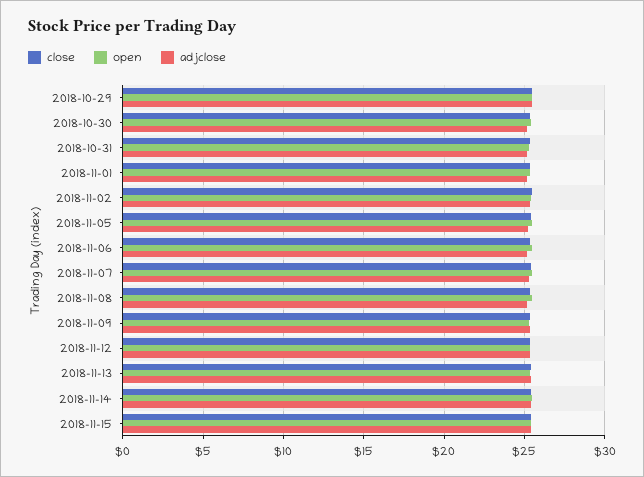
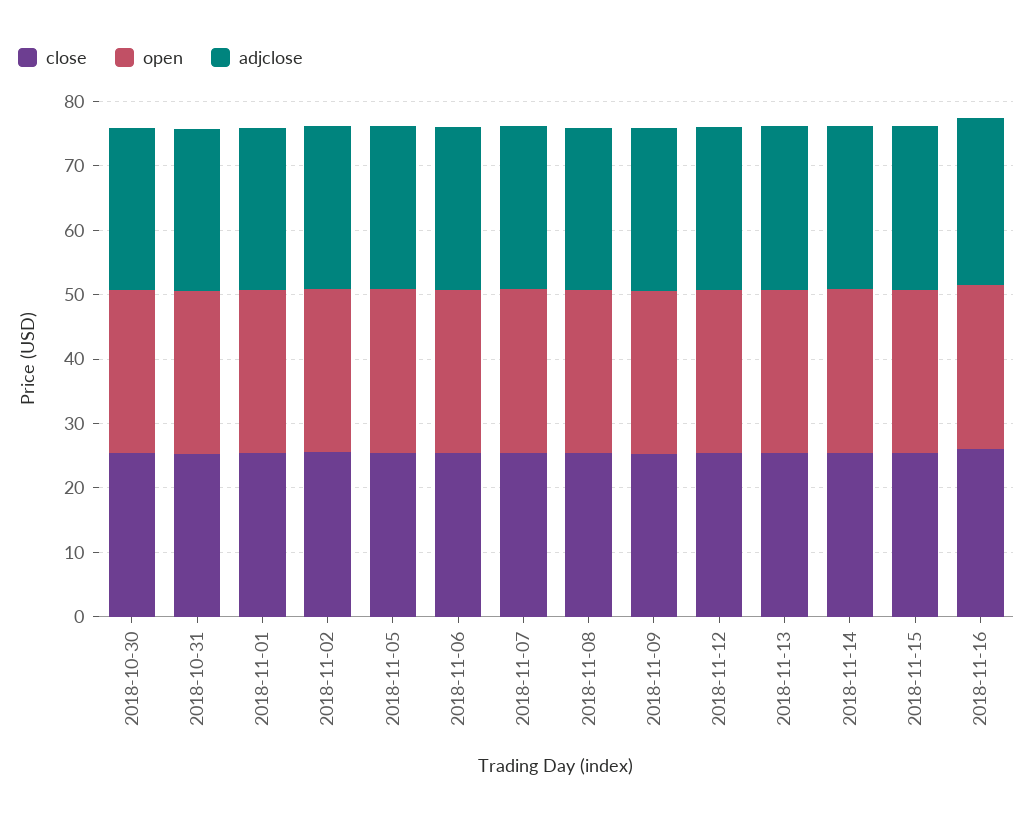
close, 2018-10-29: 25.5 -> none
open, 2018-10-29: 25.5 -> none
adjclose, 2018-10-29: 25.5 -> none
close, 2018-11-16: none -> 26
open, 2018-11-16: none -> 26
adjclose, 2018-11-16: none -> 26

